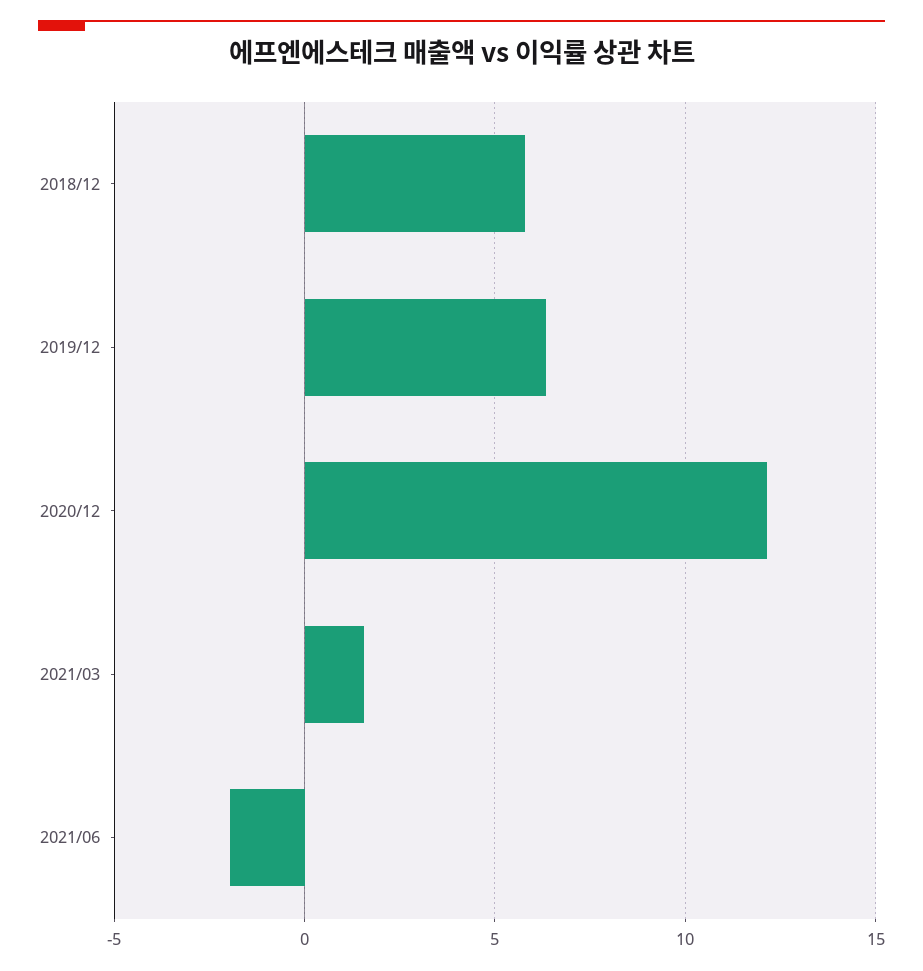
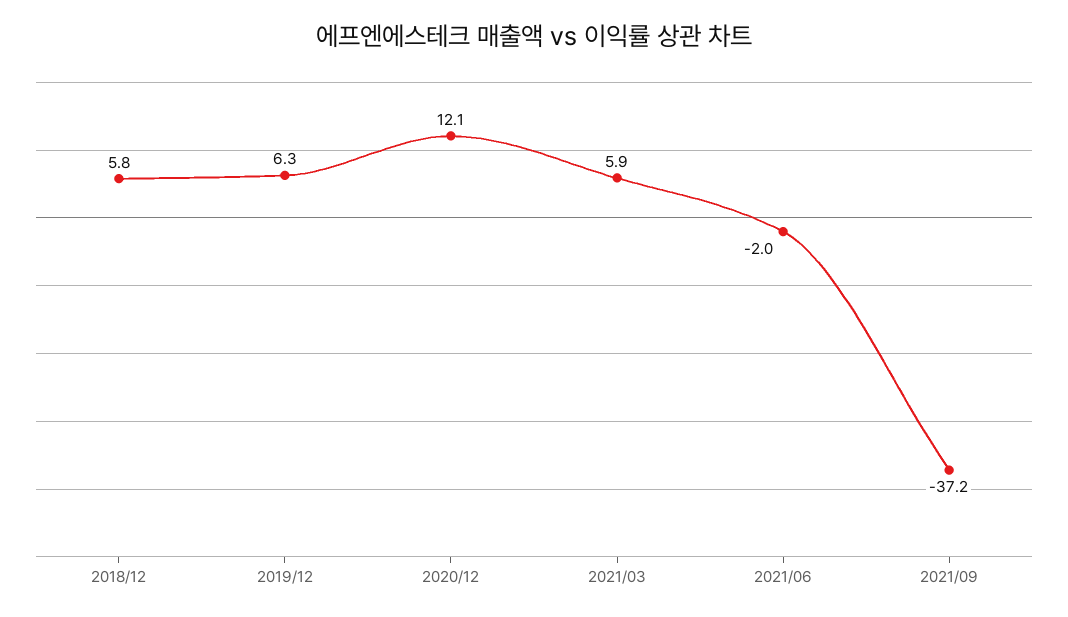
2021/03: 1.5 -> 5.9
2021/09: none -> -37.2

